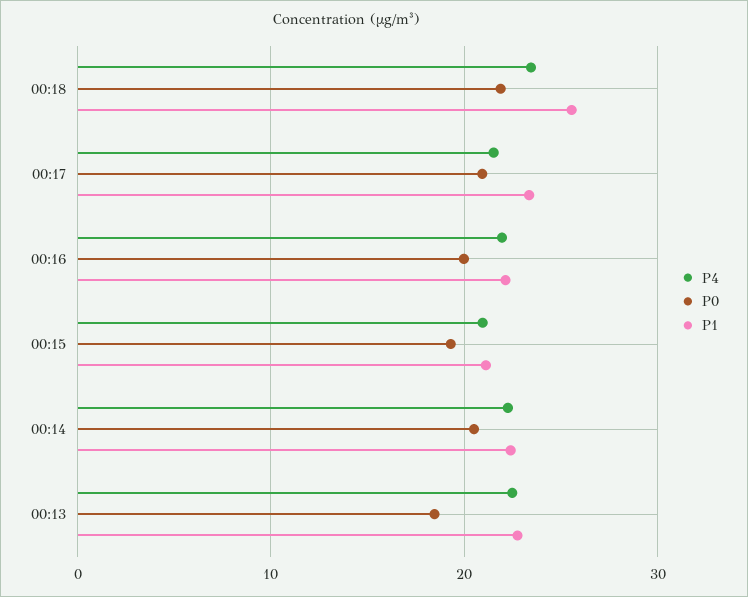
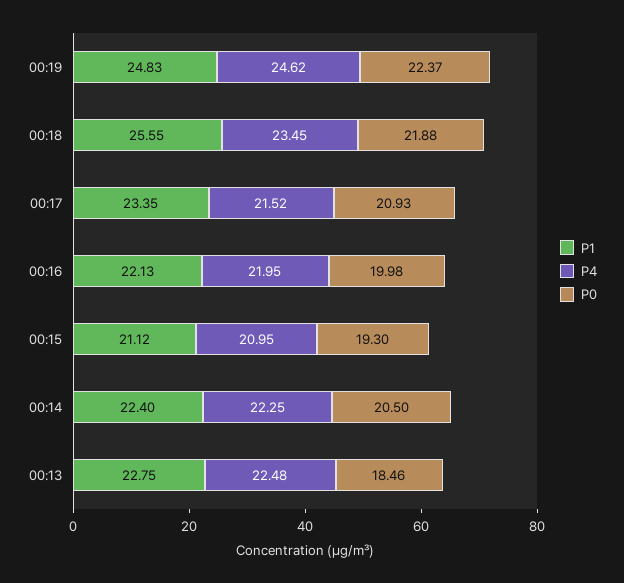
P1, 00:19: none -> 24.83
P4, 00:19: none -> 24.62
P0, 00:19: none -> 22.37

